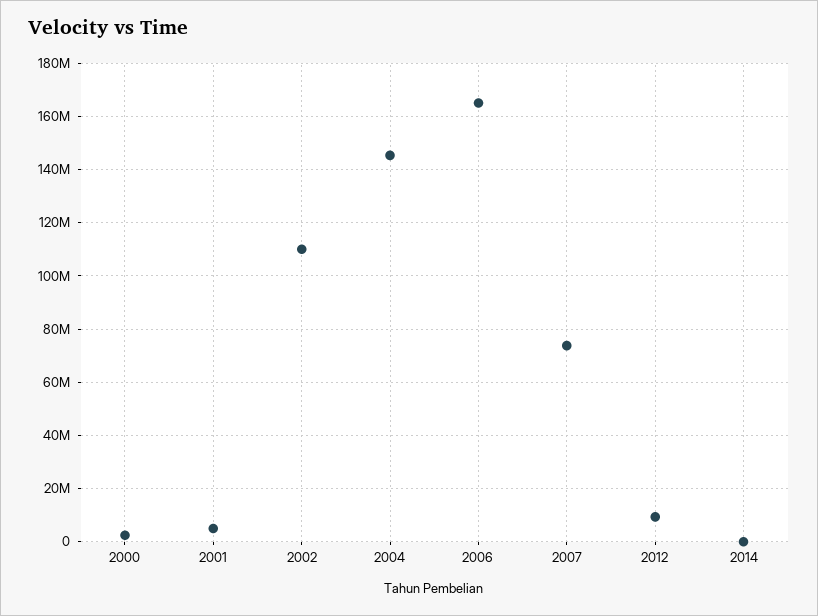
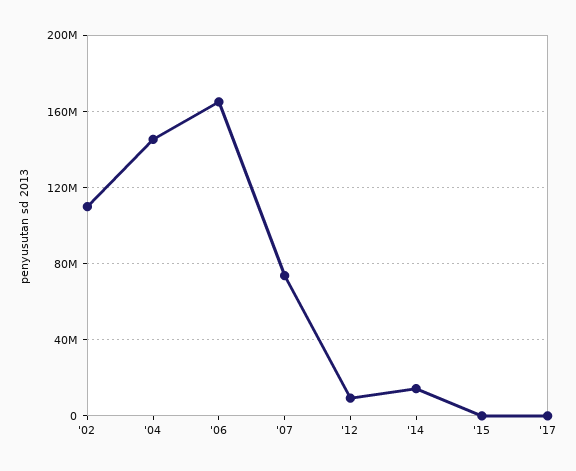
2000: 2500000 -> none
2001: 5000000 -> none
2014: 0 -> 15000000
'15: none -> 0
'17: none -> 0

